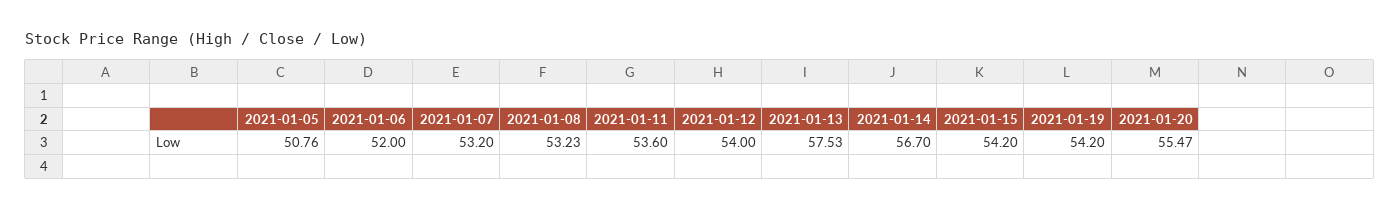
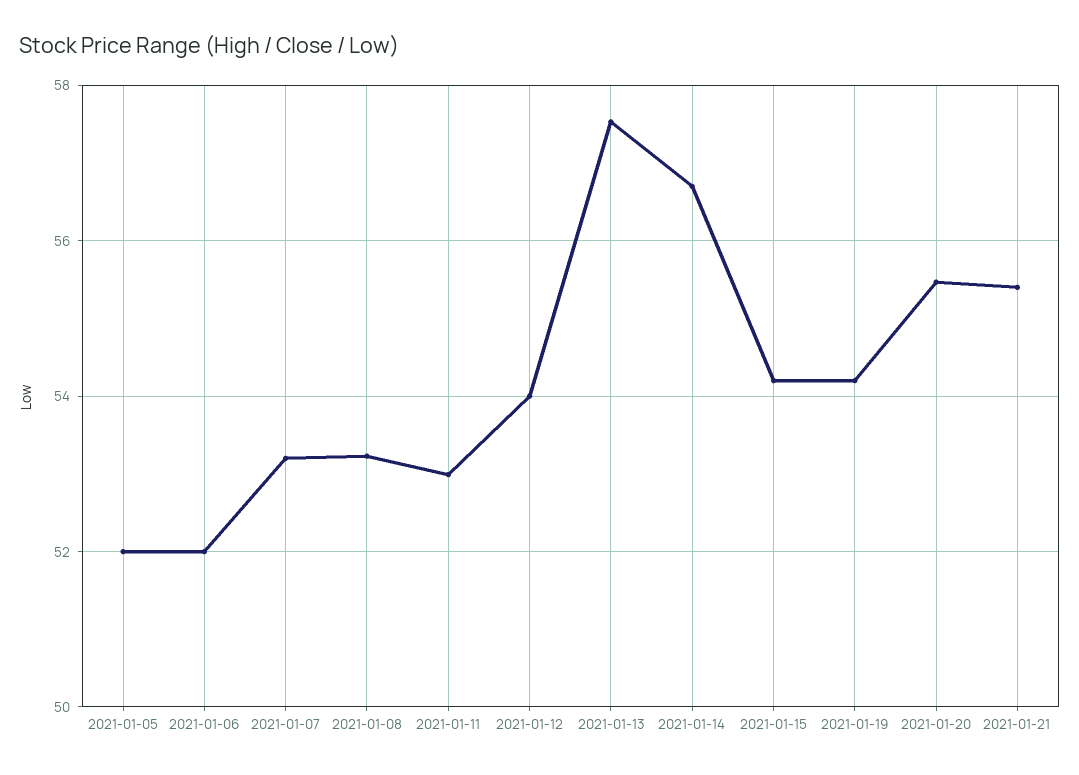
2021-01-05: 50.76 -> 52
2021-01-11: 53.6 -> 53
2021-01-21: none -> 55.4

